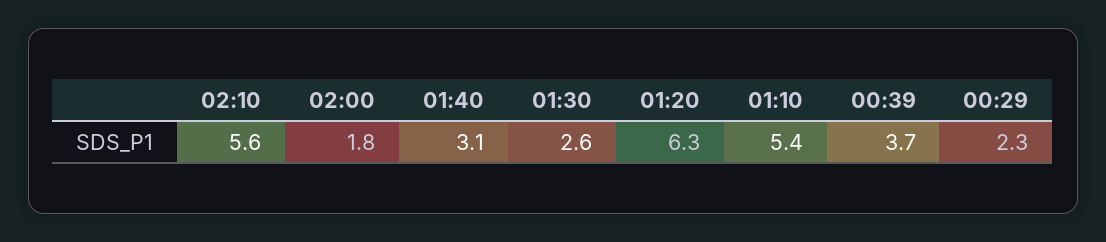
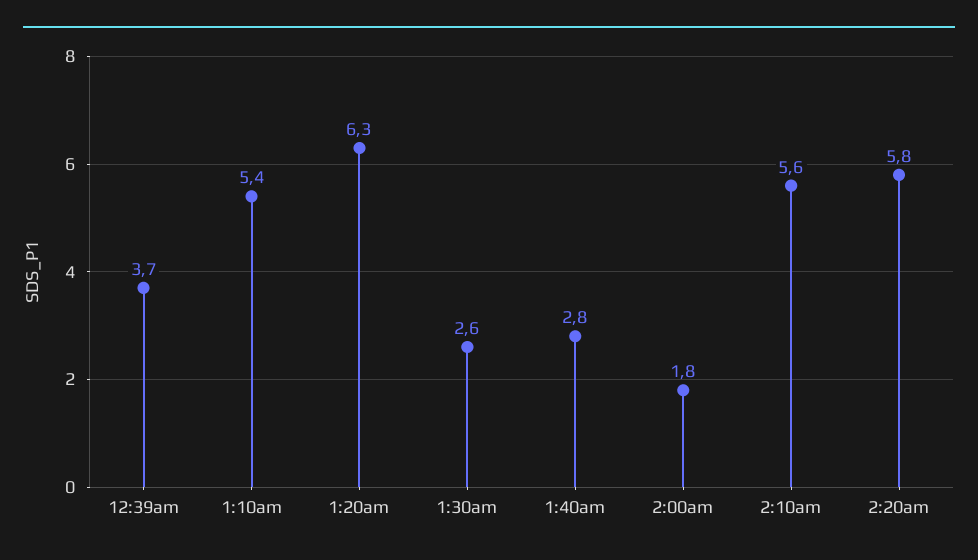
01:40: 3.1 -> 2.8
00:29: 2.3 -> none
2:20am: none -> 5.8

